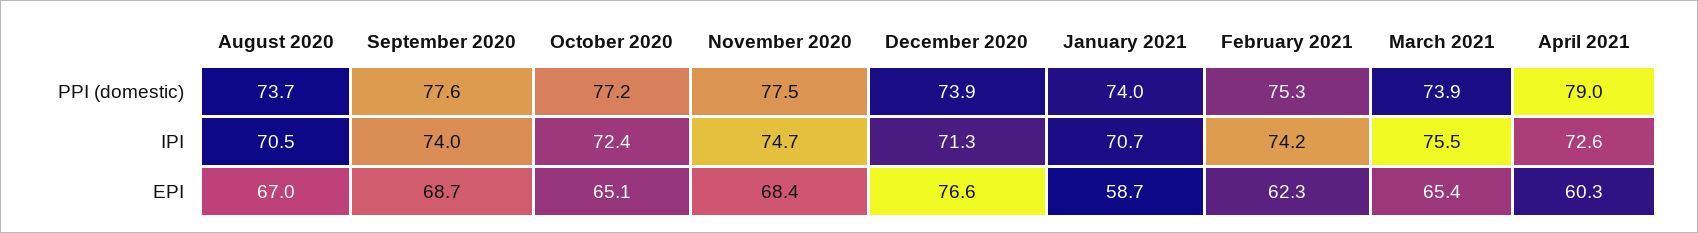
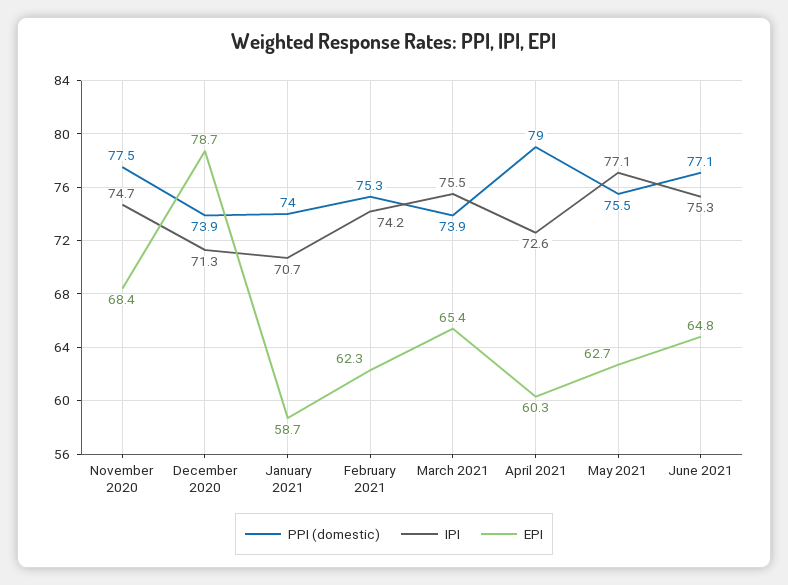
PPI (domestic), August 2020: 73.7 -> none
PPI (domestic), September 2020: 77.6 -> none
PPI (domestic), October 2020: 77.2 -> none
IPI, August 2020: 70.5 -> none
IPI, September 2020: 74 -> none
IPI, October 2020: 72.4 -> none
EPI, August 2020: 67 -> none
EPI, September 2020: 68.7 -> none
EPI, October 2020: 65.1 -> none
EPI, December 2020: 76.6 -> 78.7
PPI (domestic), May 2021: none -> 75.5
IPI, May 2021: none -> 77.1
EPI, May 2021: none -> 62.7
PPI (domestic), June 2021: none -> 77.1
IPI, June 2021: none -> 75.3
EPI, June 2021: none -> 64.8

